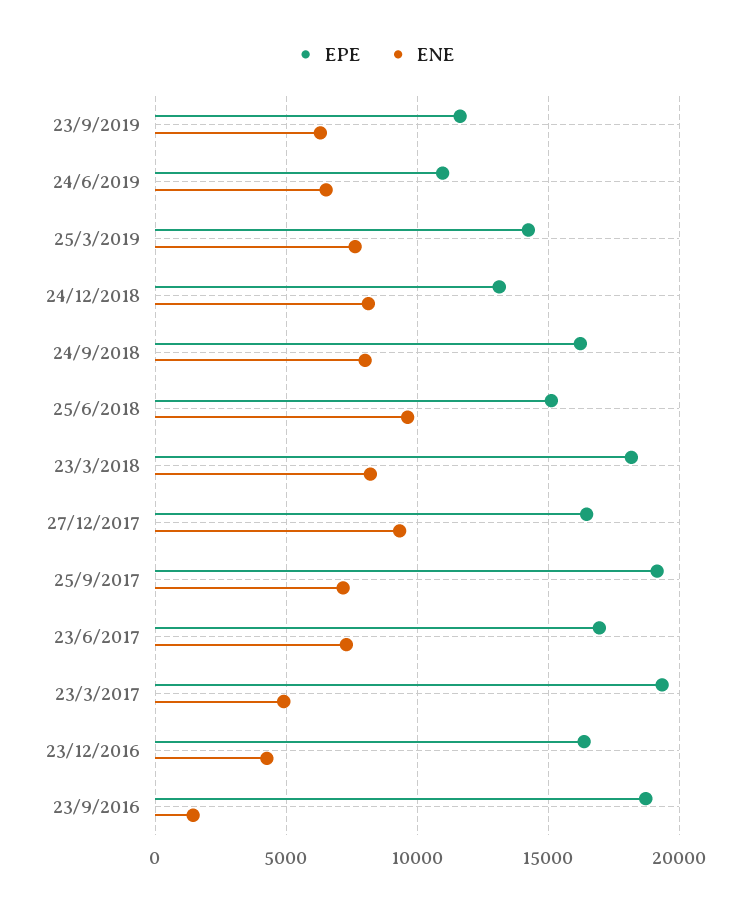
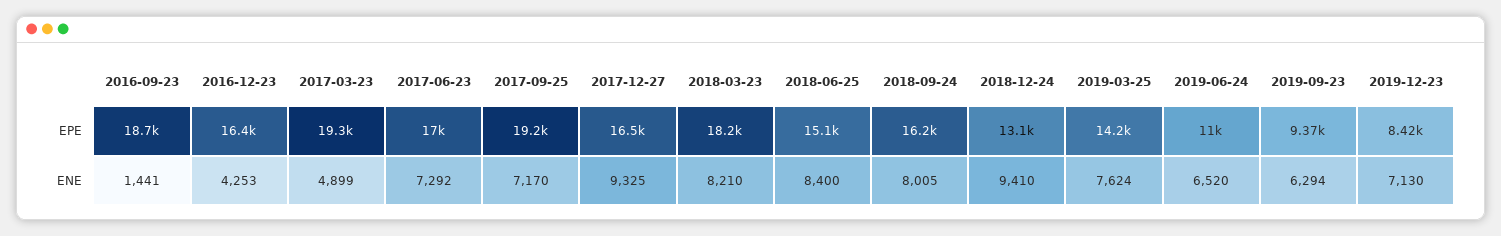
EPE, 23/9/2019: 11500 -> 9370
ENE, 24/12/2018: 8000 -> 9410
ENE, 25/6/2018: 9500 -> 8400
EPE, 2019-12-23: none -> 8420
ENE, 2019-12-23: none -> 7130

